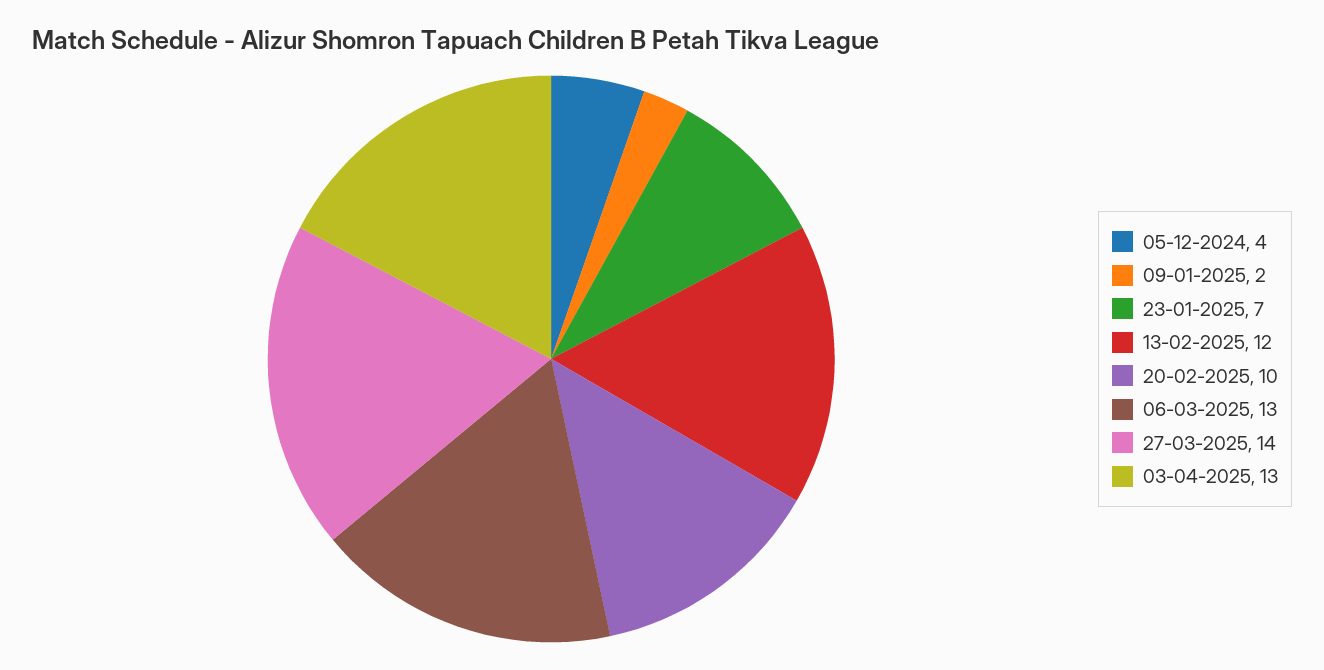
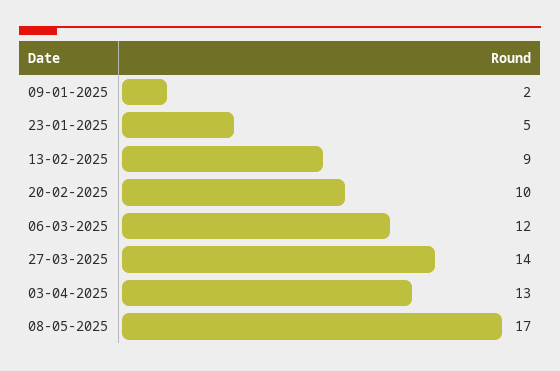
05-12-2024: 4 -> none
23-01-2025: 7 -> 5
13-02-2025: 12 -> 9
06-03-2025: 13 -> 12
08-05-2025: none -> 17

